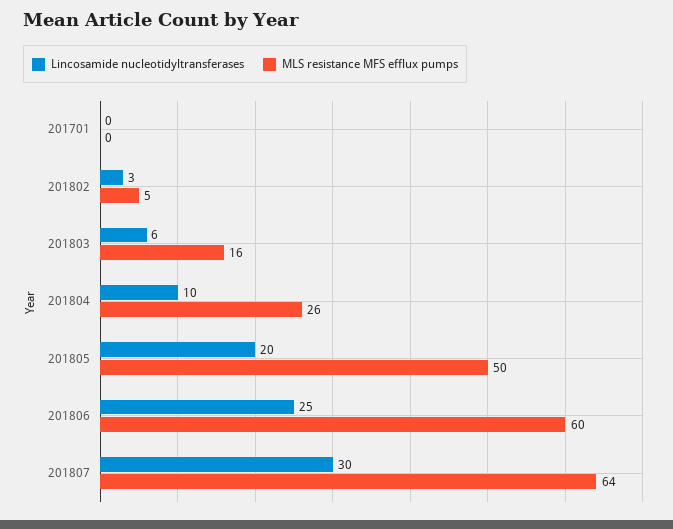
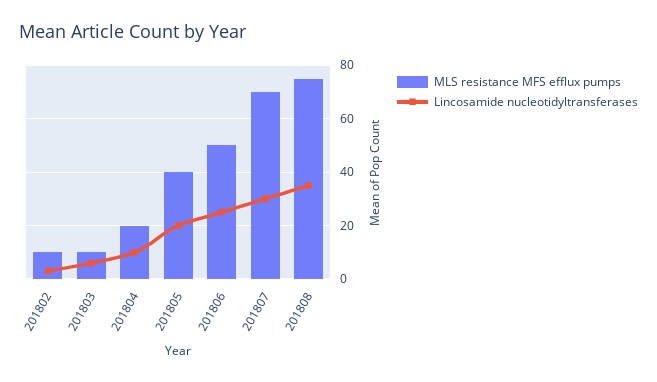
Lincosamide nucleotidyltransferases, 201701: 0 -> none
MLS resistance MFS efflux pumps, 201701: 0 -> none
MLS resistance MFS efflux pumps, 201802: 5 -> 10
MLS resistance MFS efflux pumps, 201803: 16 -> 10
MLS resistance MFS efflux pumps, 201804: 26 -> 20
MLS resistance MFS efflux pumps, 201805: 50 -> 40
MLS resistance MFS efflux pumps, 201806: 60 -> 50
MLS resistance MFS efflux pumps, 201807: 64 -> 70
MLS resistance MFS efflux pumps, 201808: none -> 75
Lincosamide nucleotidyltransferases, 201808: none -> 35

